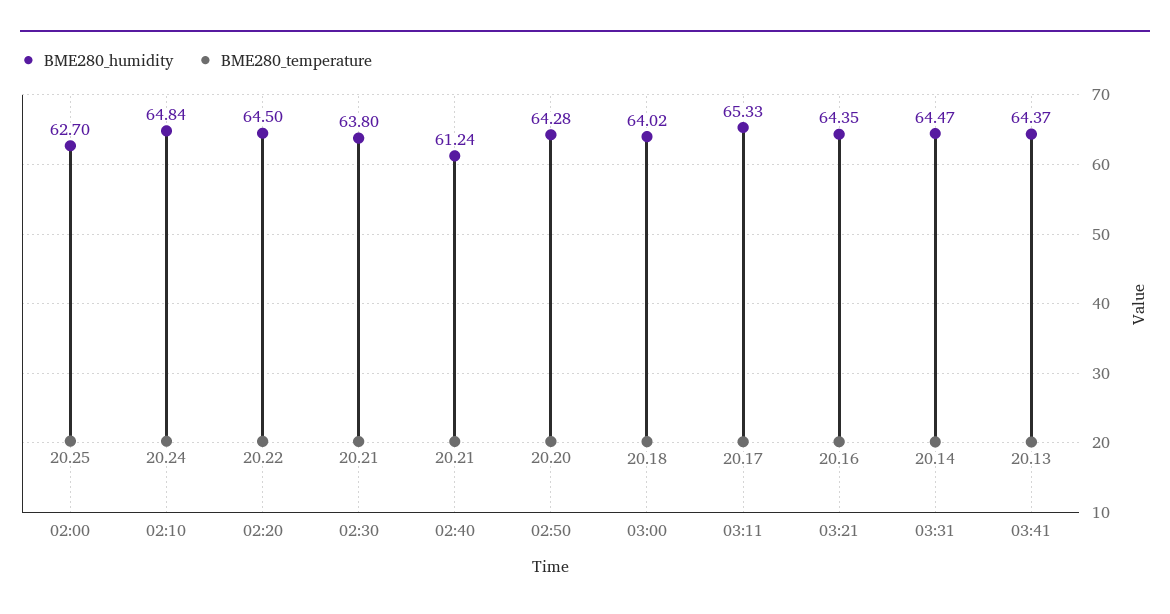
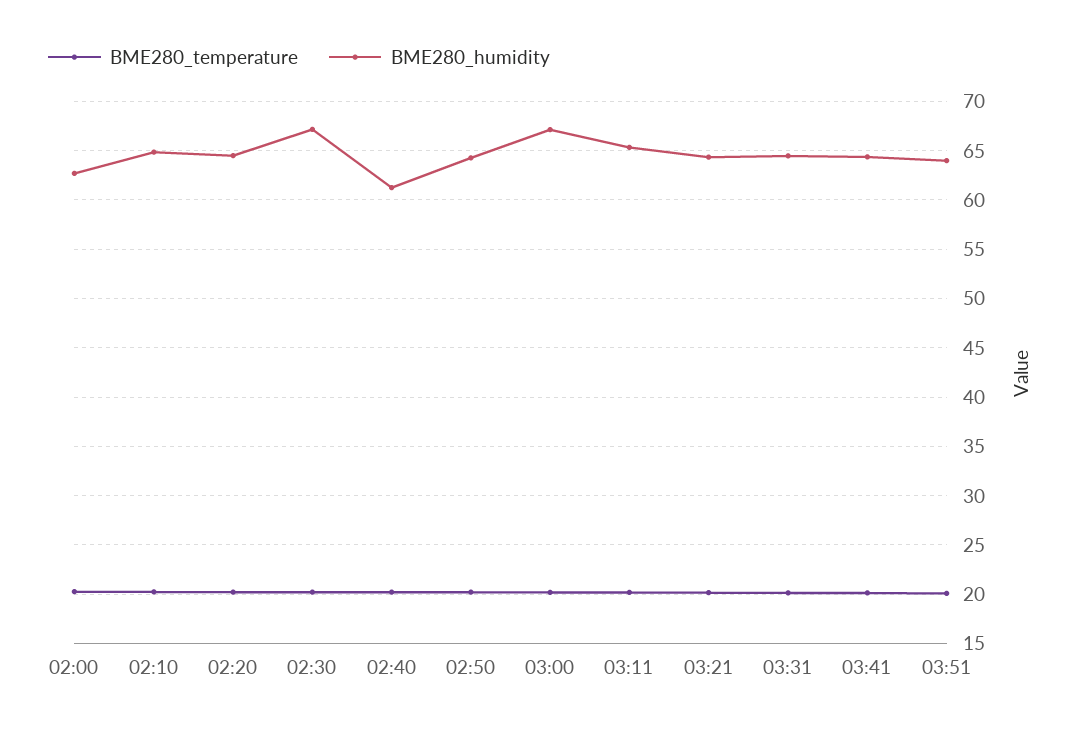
BME280_humidity, 02:30: 63.8 -> 67
BME280_humidity, 03:00: 64.02 -> 67
BME280_temperature, 03:51: none -> 20
BME280_humidity, 03:51: none -> 64

